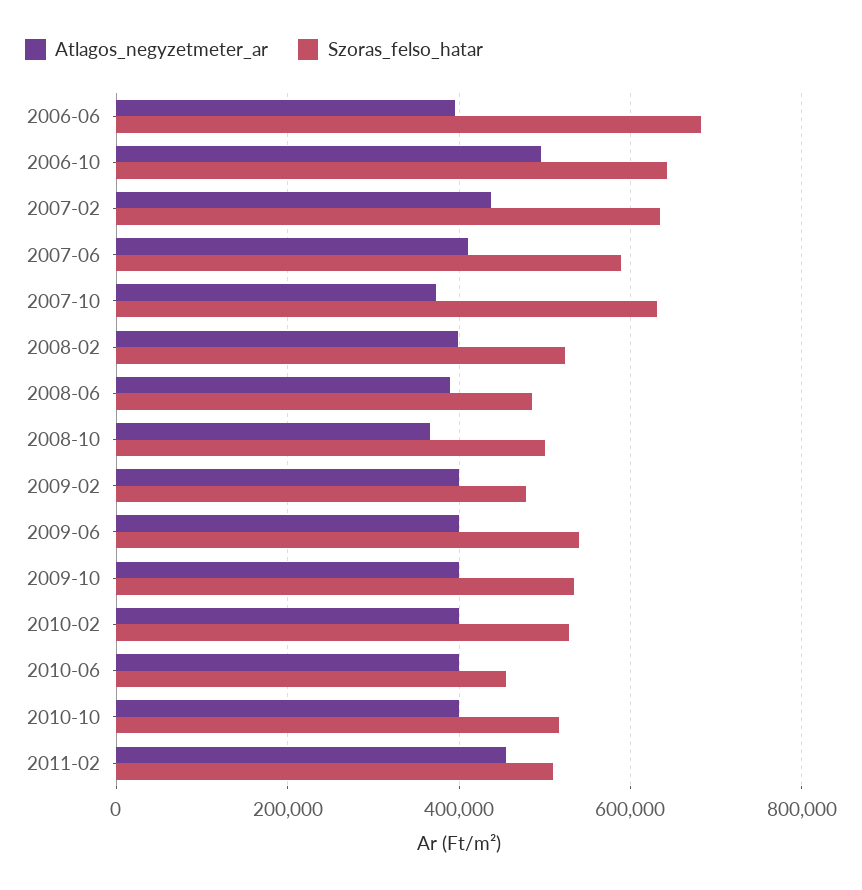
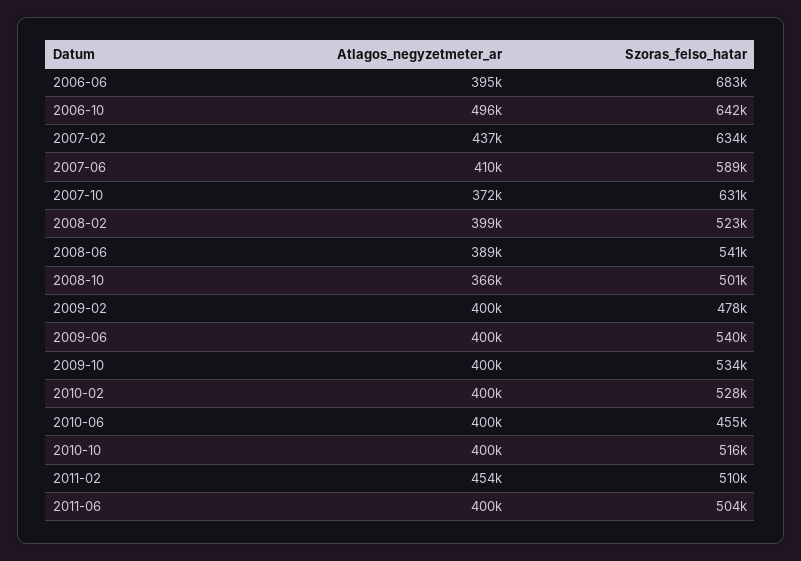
Szoras_felso_hatar, 2008-06: 480000 -> 541000
Atlagos_negyzetmeter_ar, 2011-06: none -> 400000
Szoras_felso_hatar, 2011-06: none -> 504000

